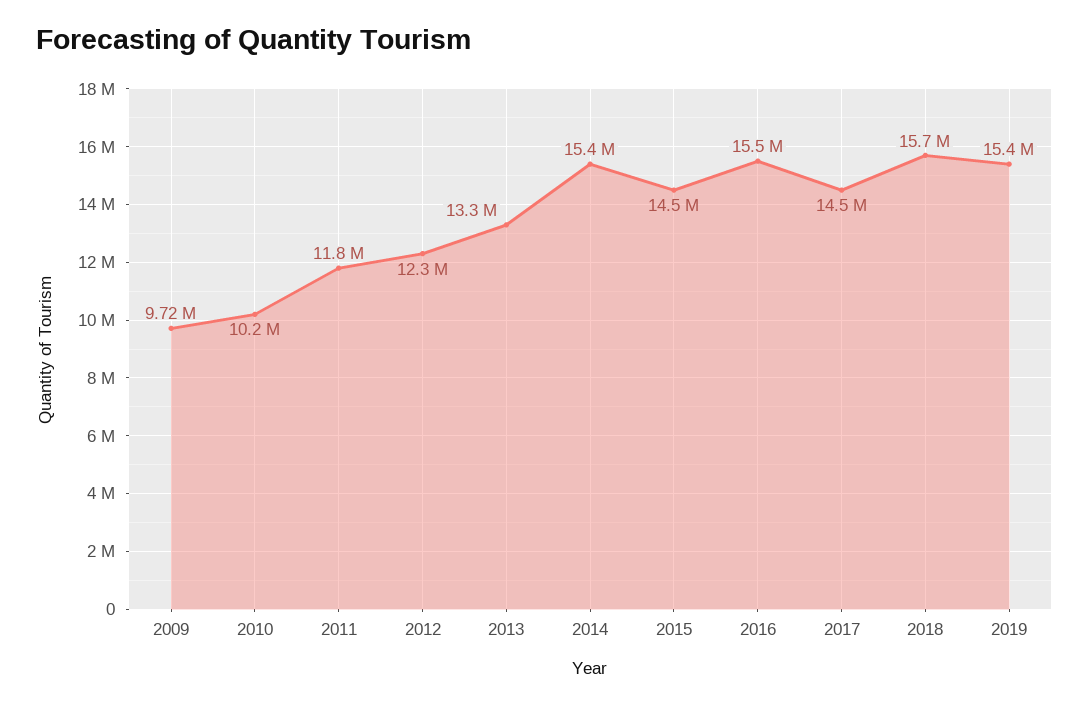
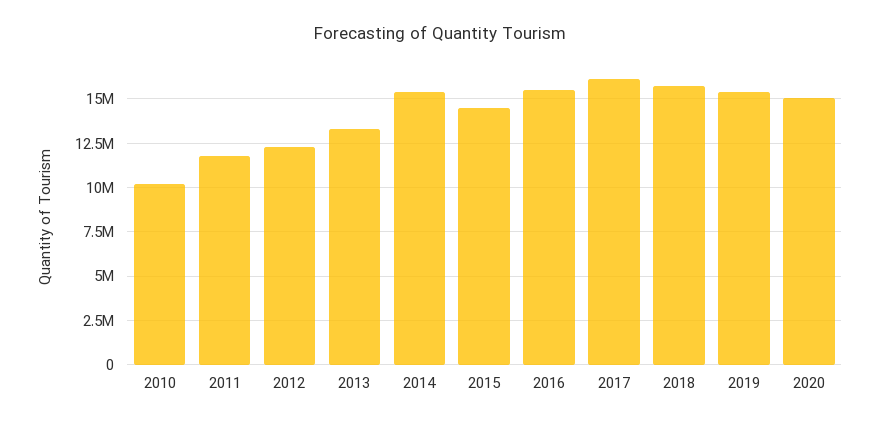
2009: 9720000 -> none
2017: 14500000 -> 16000000
2020: none -> 15000000

